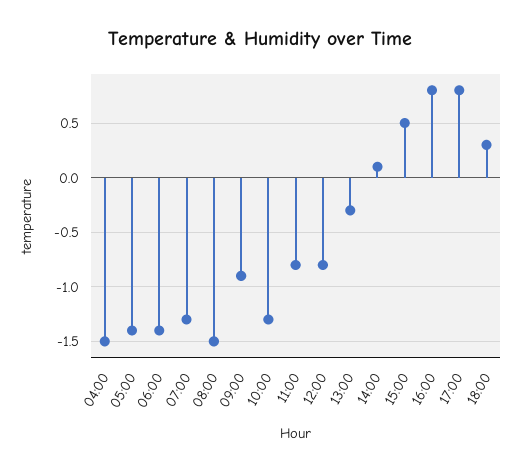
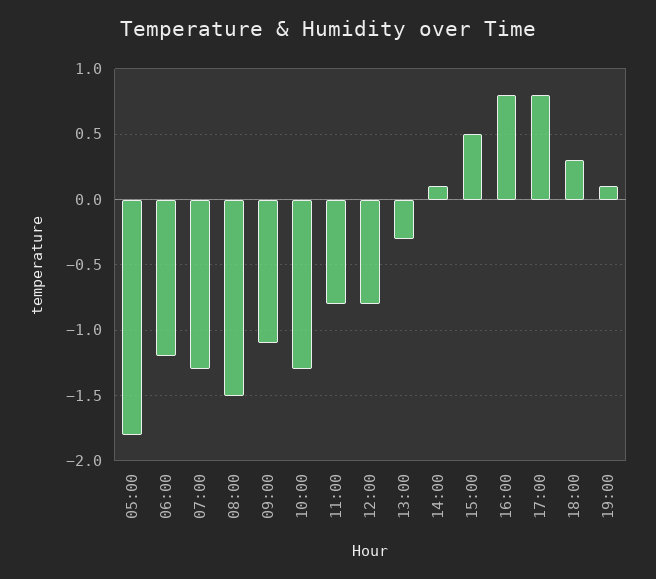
04:00: -1.5 -> none
05:00: -1.4 -> -1.8
06:00: -1.4 -> -1.2
09:00: -0.9 -> -1.1
19:00: none -> 0.1

